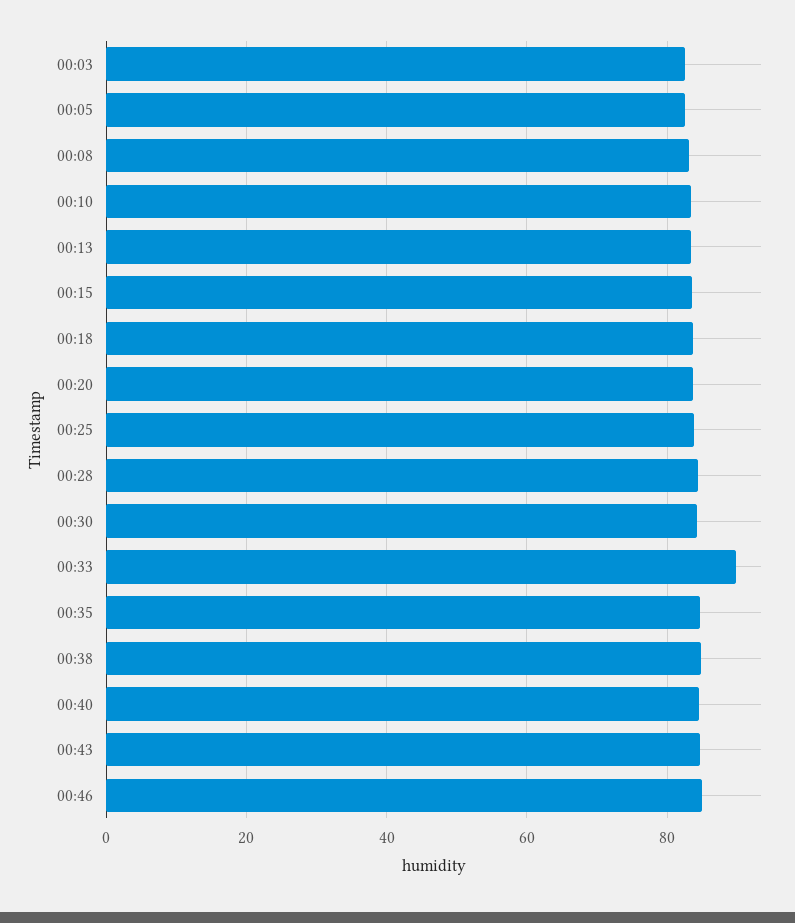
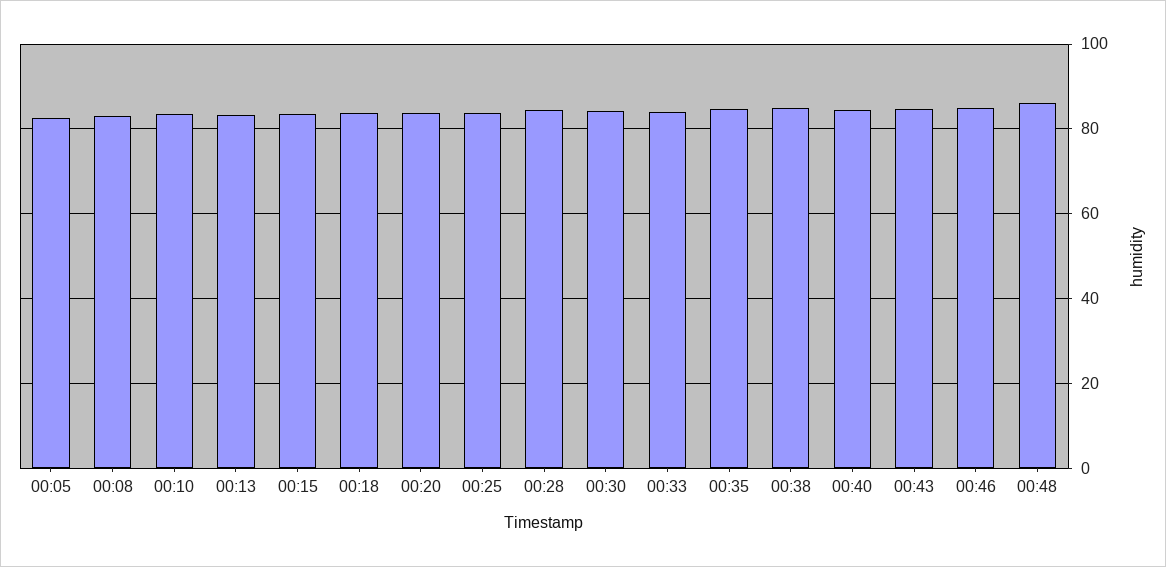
00:03: 82 -> none
00:33: 90 -> 84
00:48: none -> 86

